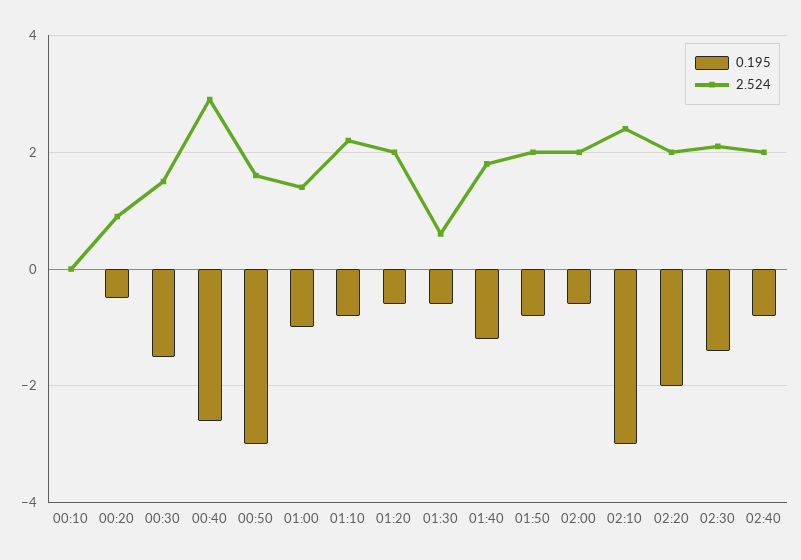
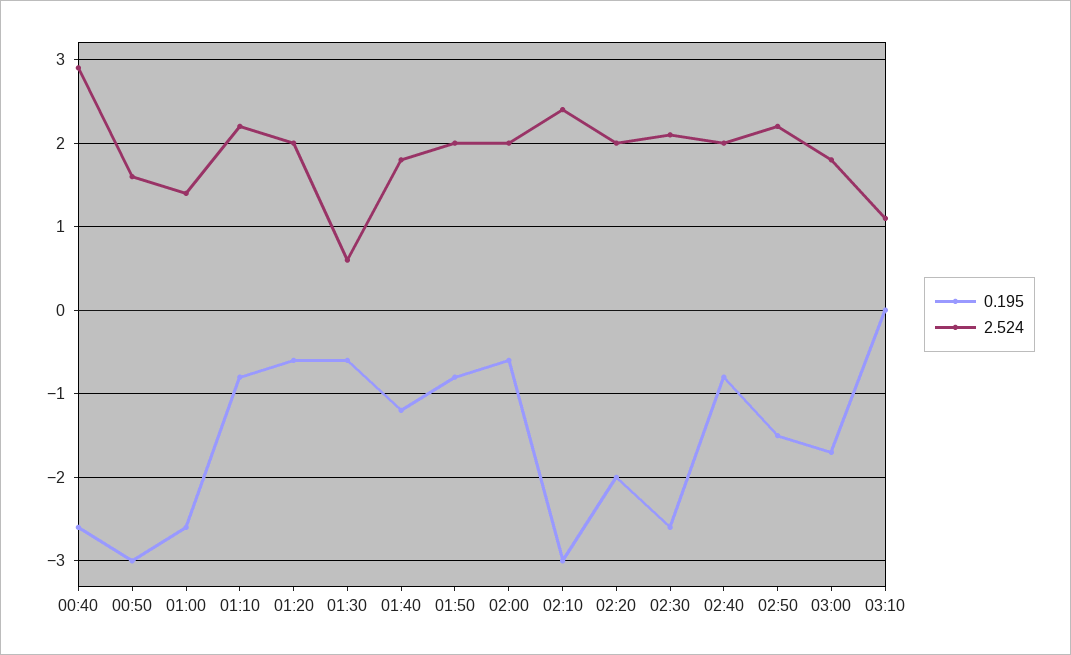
0.195, 00:10: 0 -> none
2.524, 00:10: 0 -> none
0.195, 00:20: -0.5 -> none
2.524, 00:20: 1 -> none
0.195, 00:30: -1.5 -> none
2.524, 00:30: 1.5 -> none
0.195, 01:00: -1 -> -2.6
0.195, 02:30: -1.5 -> -2.6
0.195, 02:50: none -> -1.5
2.524, 02:50: none -> 2.2
0.195, 03:00: none -> -1.7
2.524, 03:00: none -> 1.8
0.195, 03:10: none -> 0
2.524, 03:10: none -> 1.1

